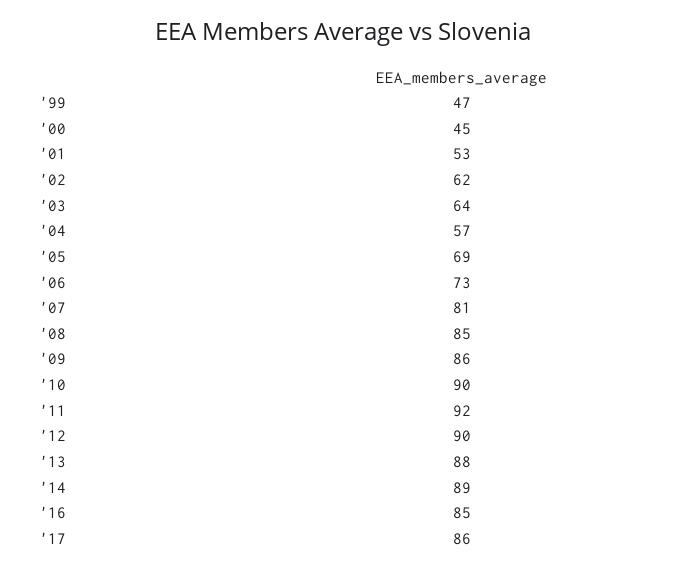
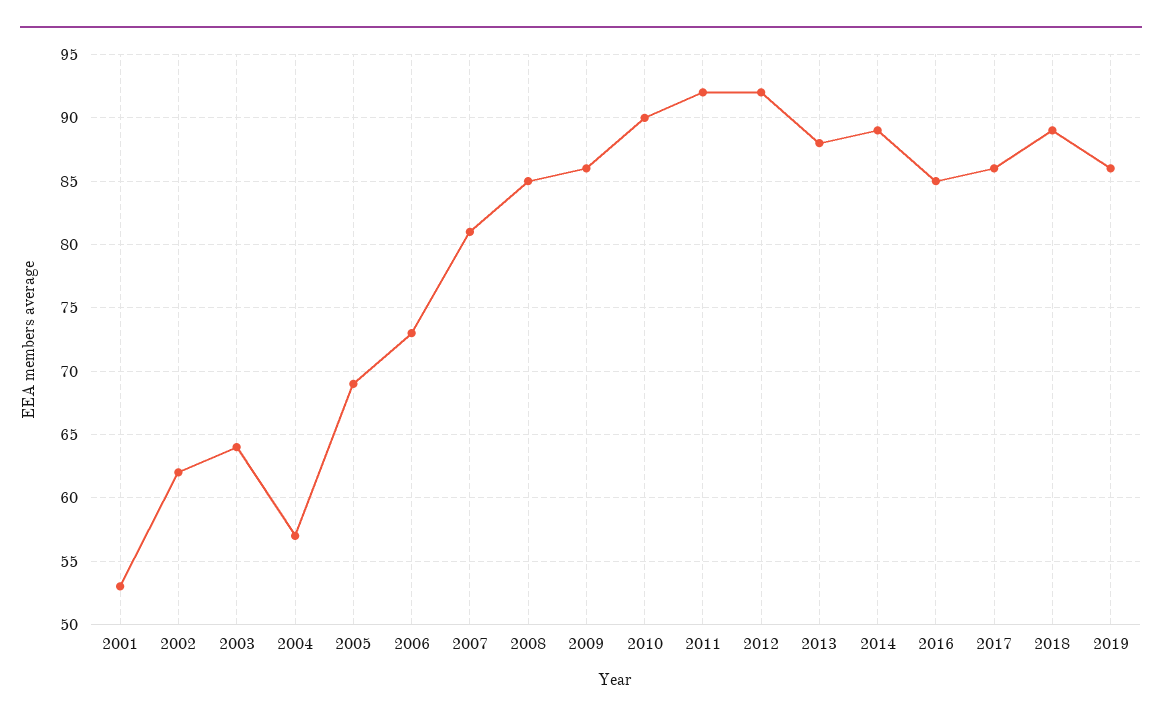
'99: 47 -> none
'00: 45 -> none
'12: 90 -> 92
2018: none -> 89
2019: none -> 86

